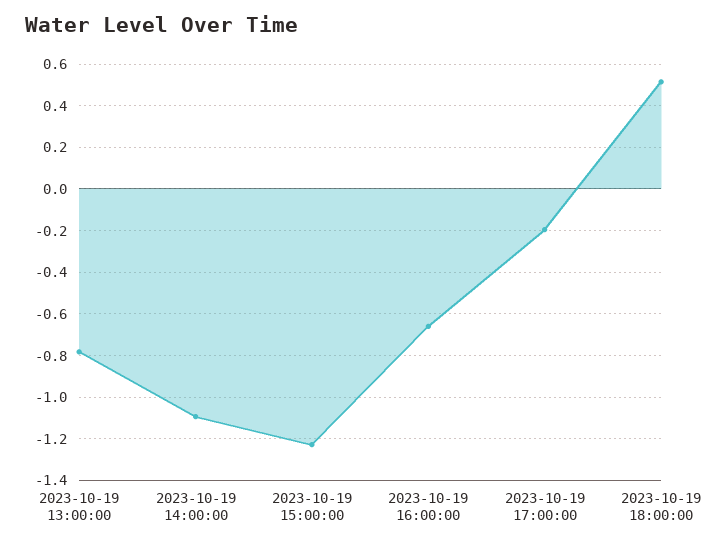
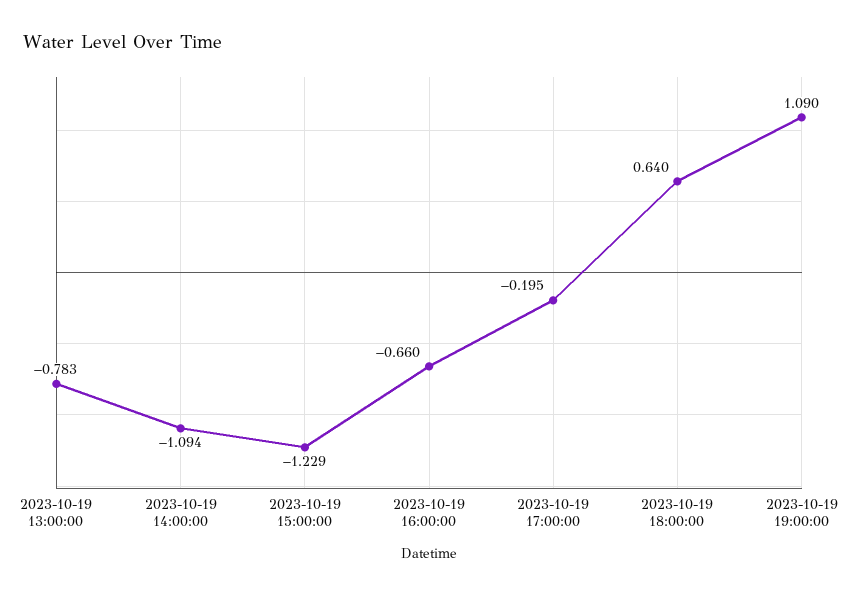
2023-10-19 18:00:00: 0.5 -> 0.64
2023-10-19 19:00:00: none -> 1.09

